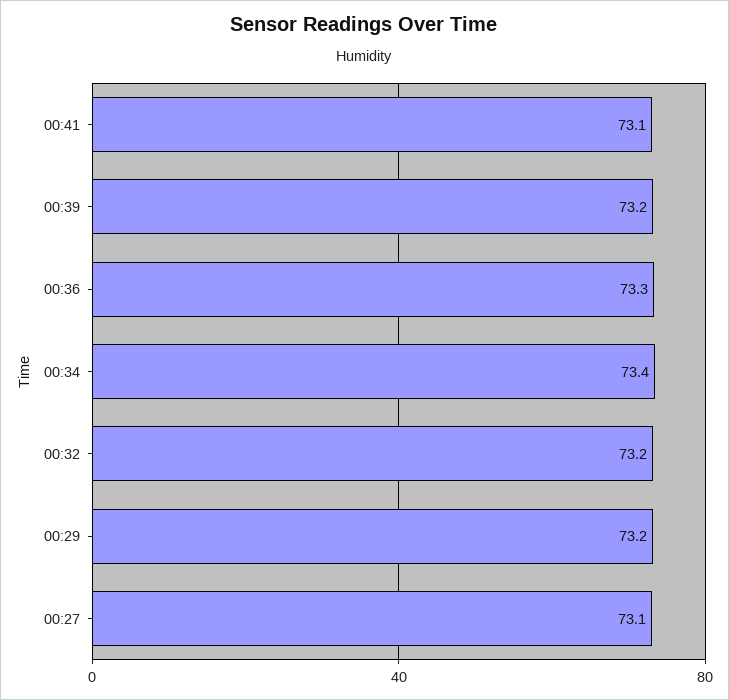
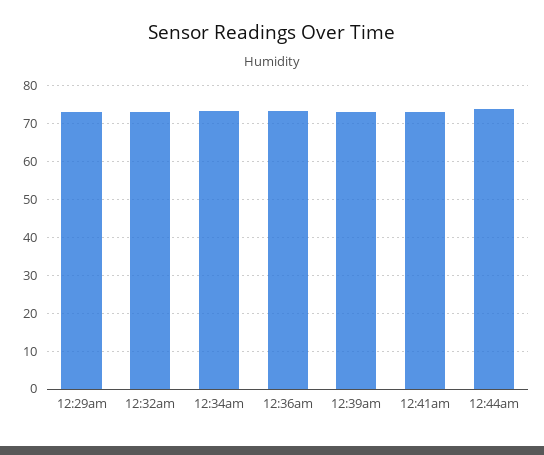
00:27: 73.1 -> none
12:44am: none -> 74

